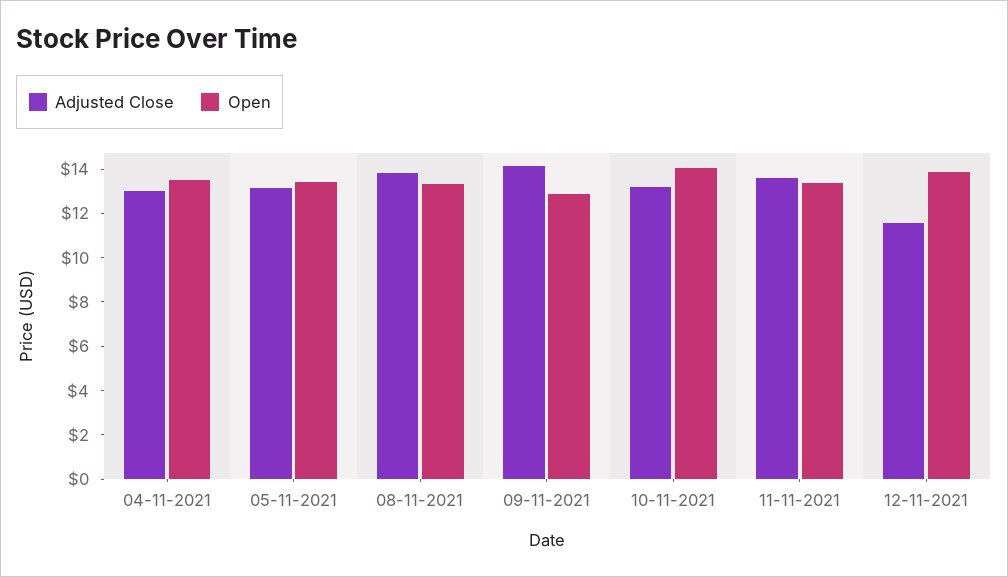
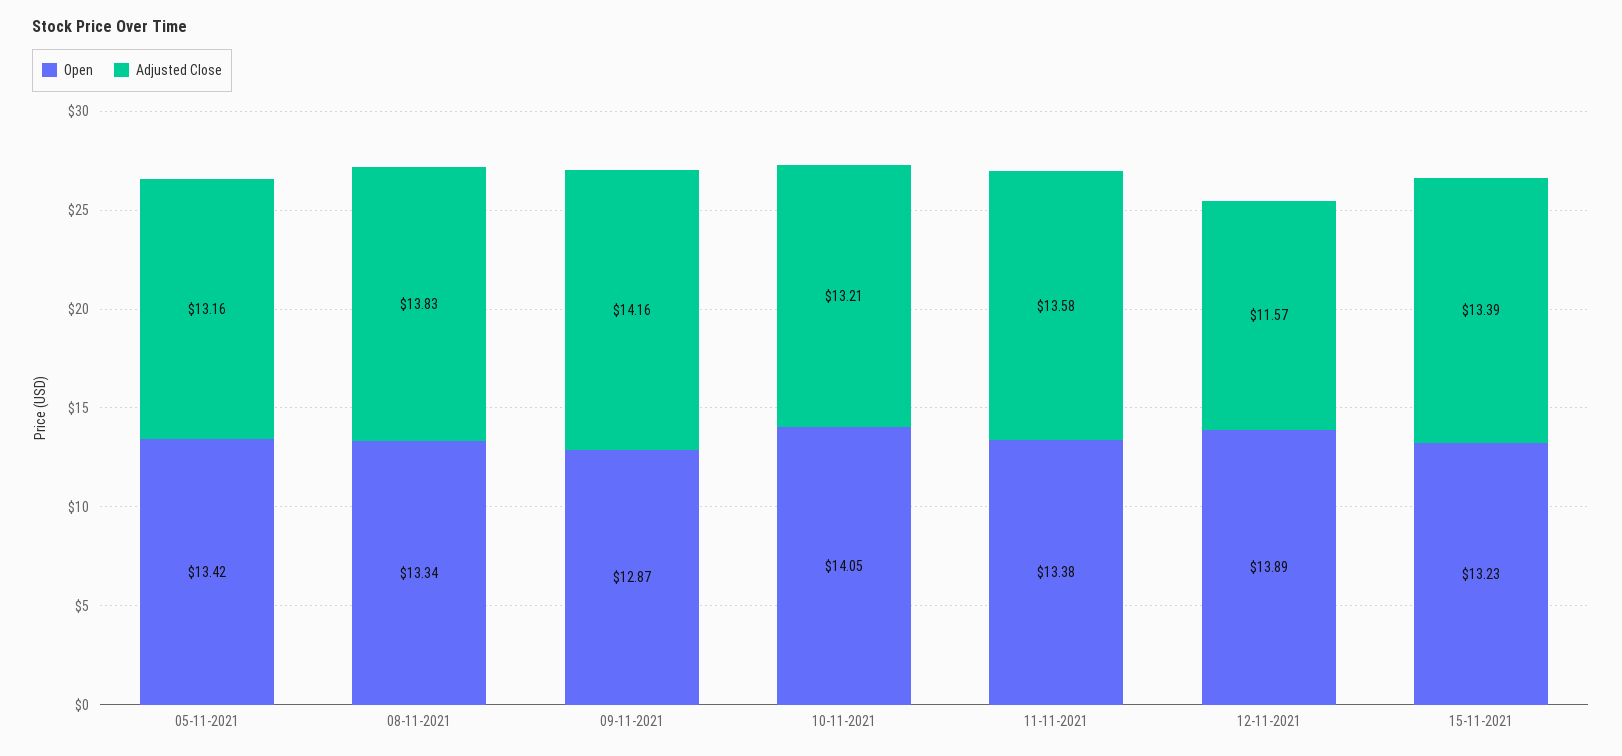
Adjusted Close, 04-11-2021: 13 -> none
Open, 04-11-2021: 13.5 -> none
Open, 15-11-2021: none -> 13.23
Adjusted Close, 15-11-2021: none -> 13.39

